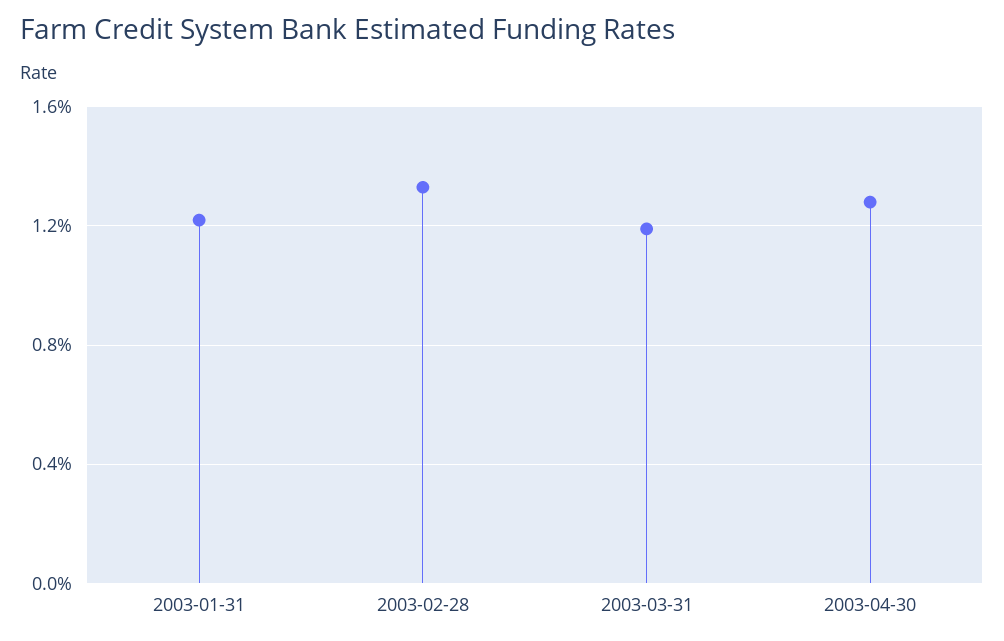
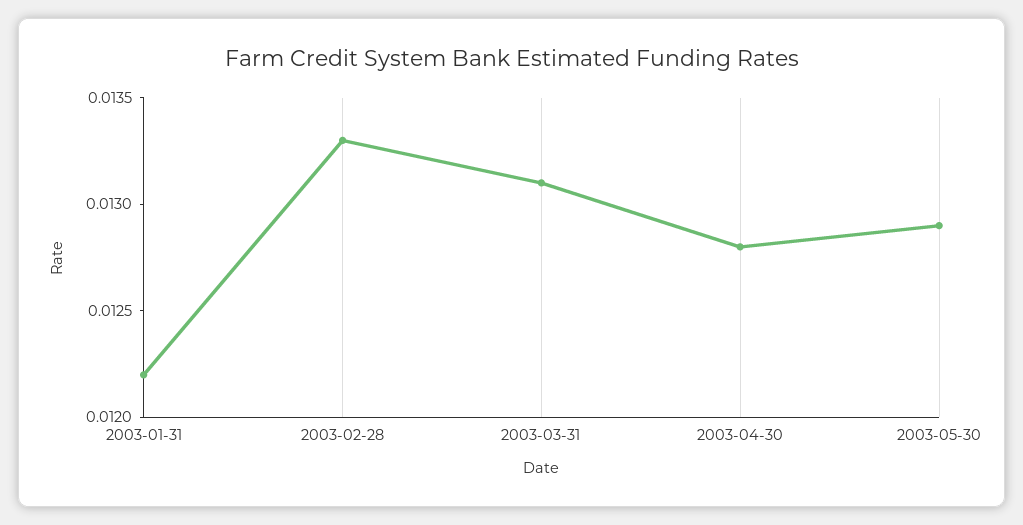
2003-03-31: 0.012 -> 0.0131
2003-05-30: none -> 0.0129

